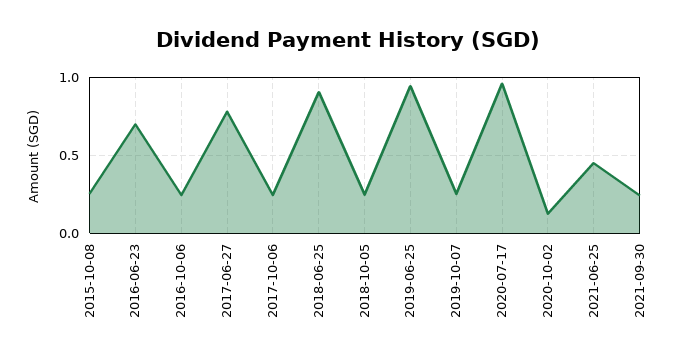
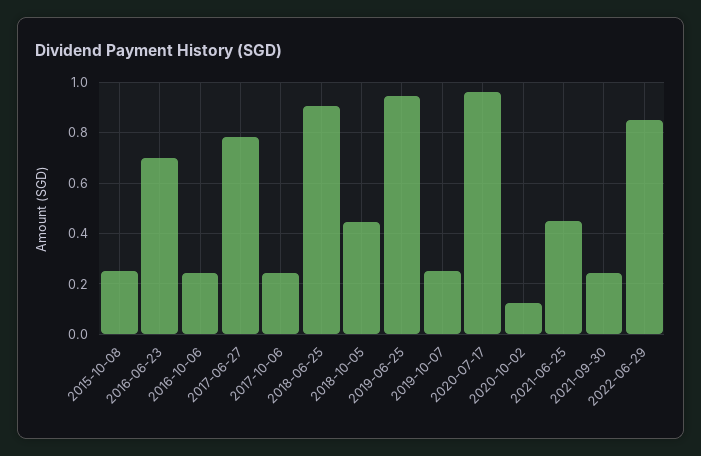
2018-10-05: 0.25 -> 0.45
2022-06-29: none -> 0.85

